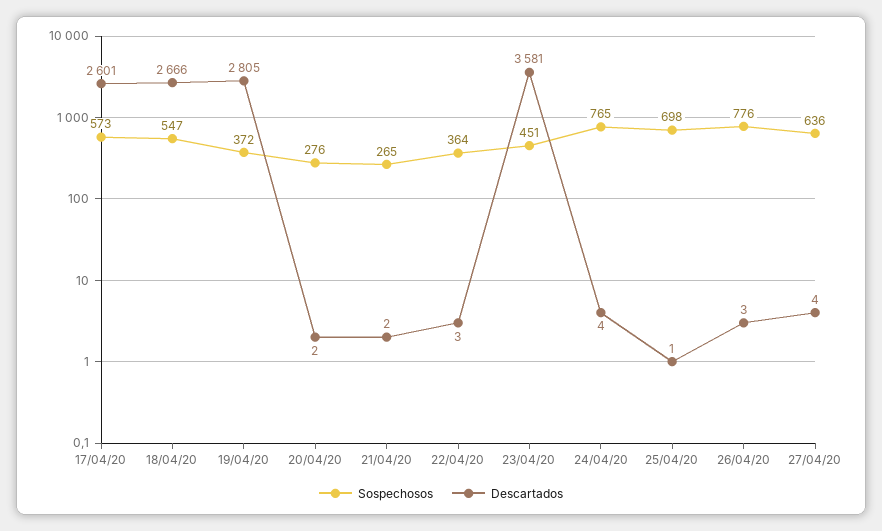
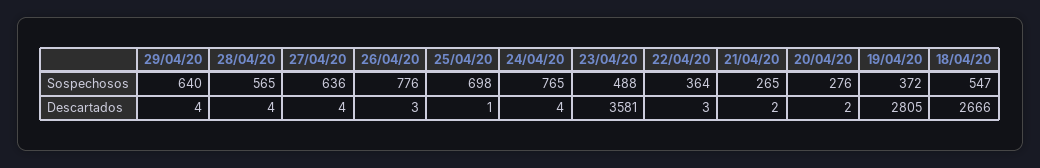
Sospechosos, 17/04/20: 573 -> none
Descartados, 17/04/20: 2601 -> none
Sospechosos, 23/04/20: 451 -> 488
Sospechosos, 29/04/20: none -> 640
Sospechosos, 28/04/20: none -> 565
Descartados, 29/04/20: none -> 4
Descartados, 28/04/20: none -> 4

